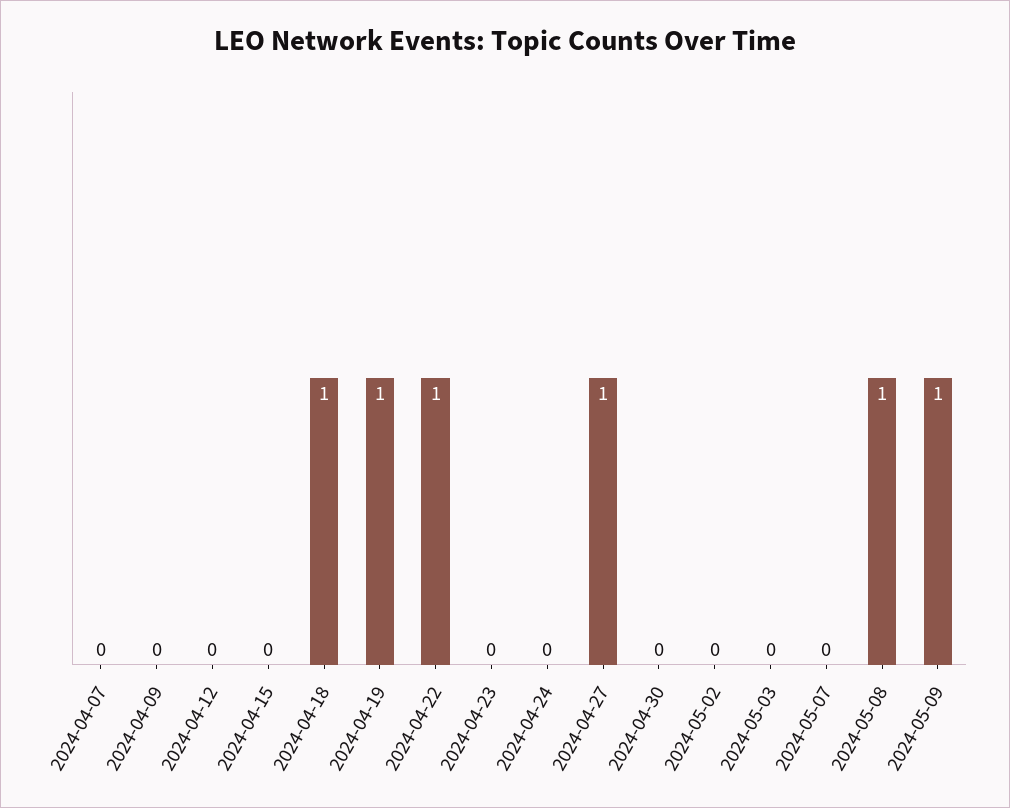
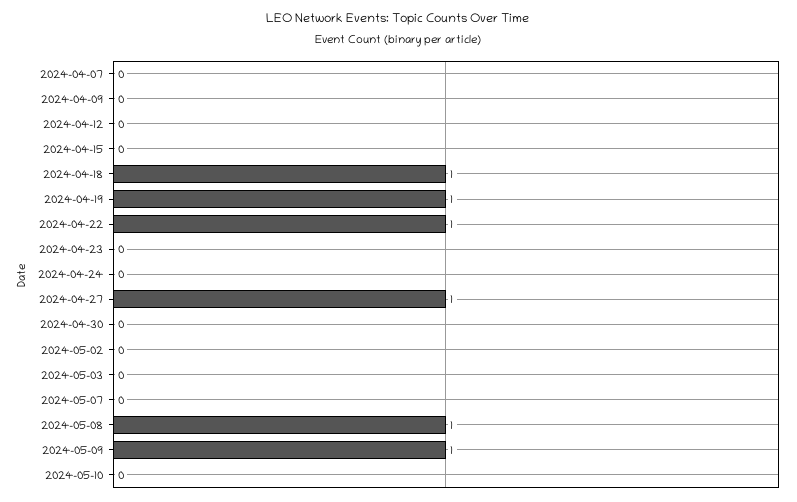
2024-05-10: none -> 0

